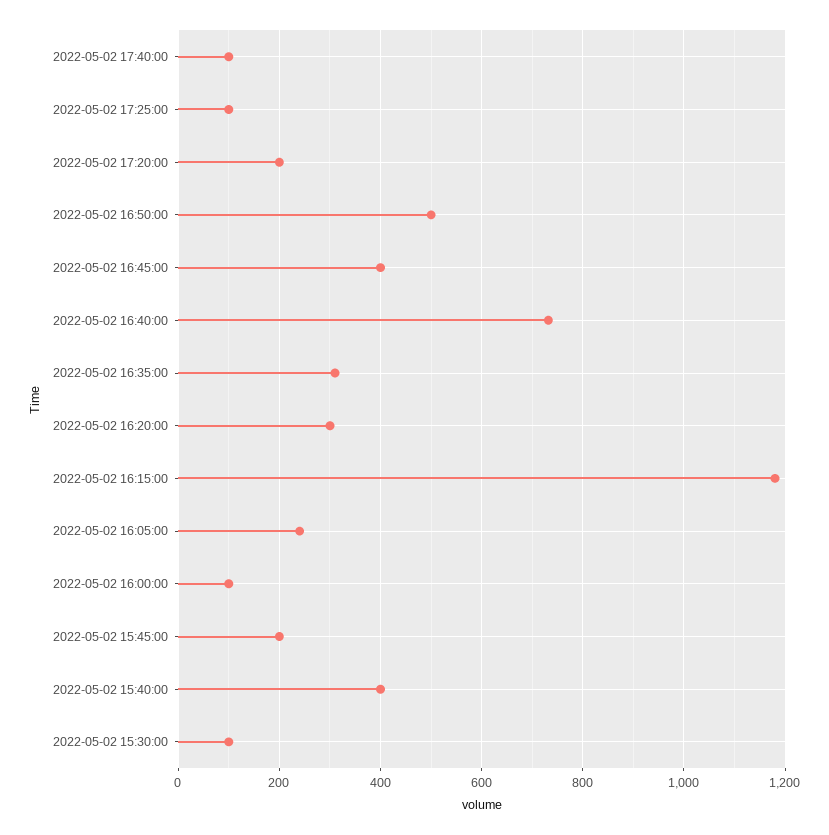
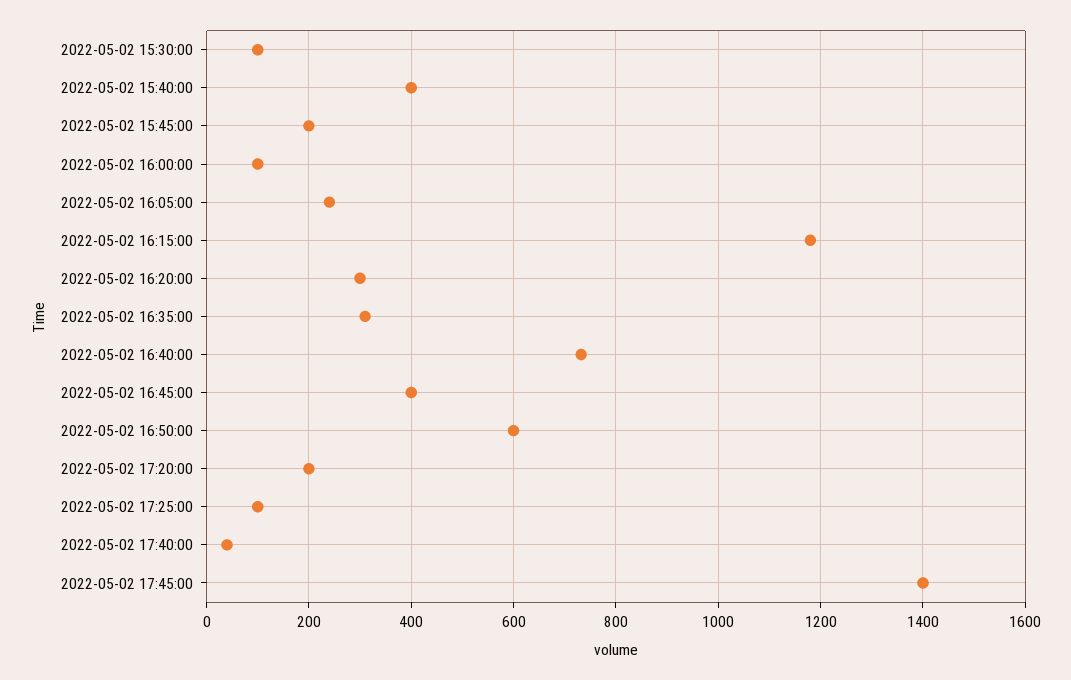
2022-05-02 17:40:00: 100 -> 40
2022-05-02 16:50:00: 500 -> 600
2022-05-02 17:45:00: none -> 1400

